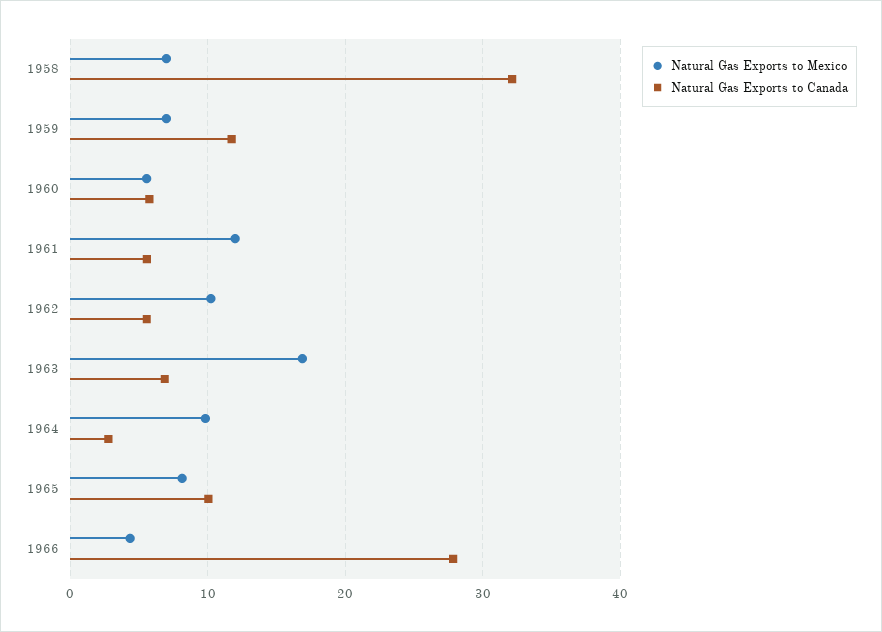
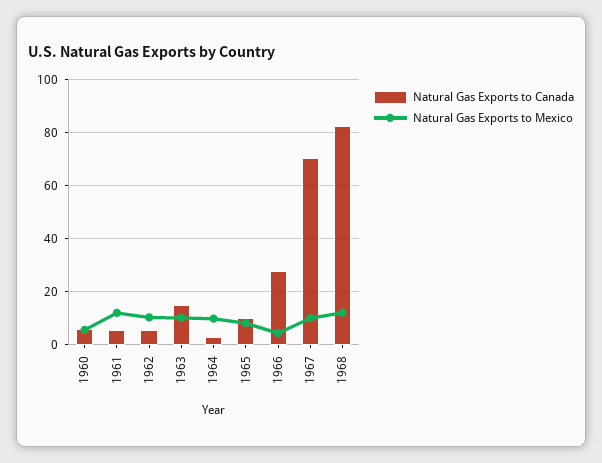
Natural Gas Exports to Mexico, 1958: 7 -> none
Natural Gas Exports to Canada, 1958: 32 -> none
Natural Gas Exports to Mexico, 1959: 7 -> none
Natural Gas Exports to Canada, 1959: 12 -> none
Natural Gas Exports to Mexico, 1963: 17 -> 10
Natural Gas Exports to Canada, 1963: 7 -> 15
Natural Gas Exports to Canada, 1967: none -> 70
Natural Gas Exports to Mexico, 1967: none -> 10
Natural Gas Exports to Canada, 1968: none -> 82.5
Natural Gas Exports to Mexico, 1968: none -> 12.5

